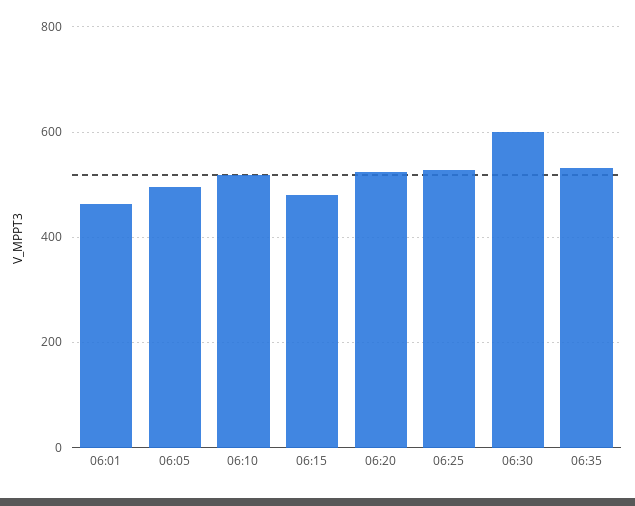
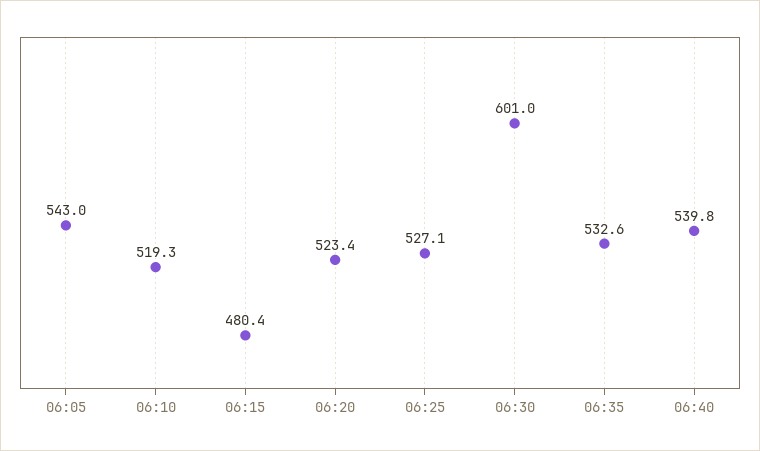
06:01: 460 -> none
06:05: 500 -> 543
06:40: none -> 539.8

